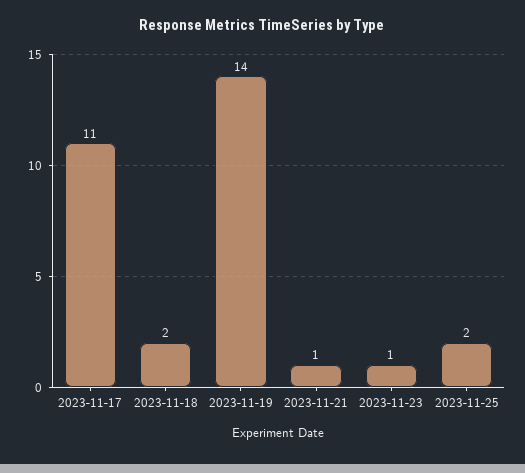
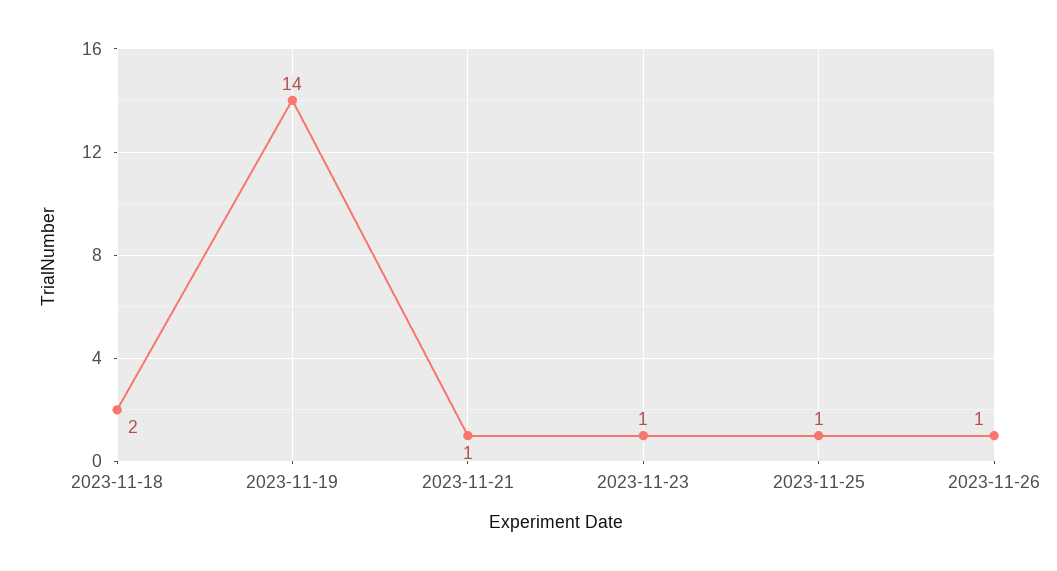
2023-11-17: 11 -> none
2023-11-25: 2 -> 1
2023-11-26: none -> 1

